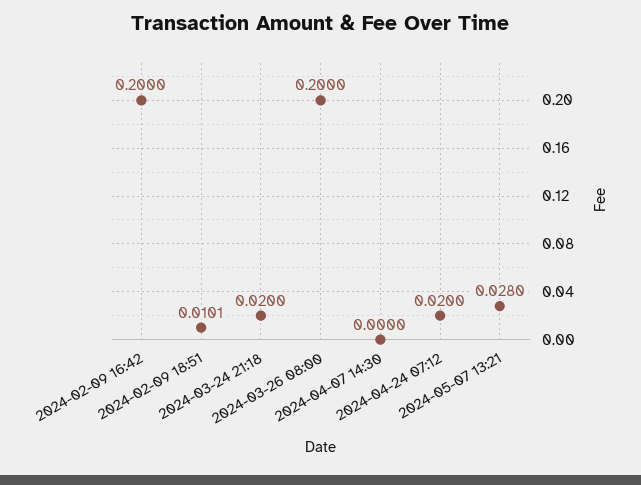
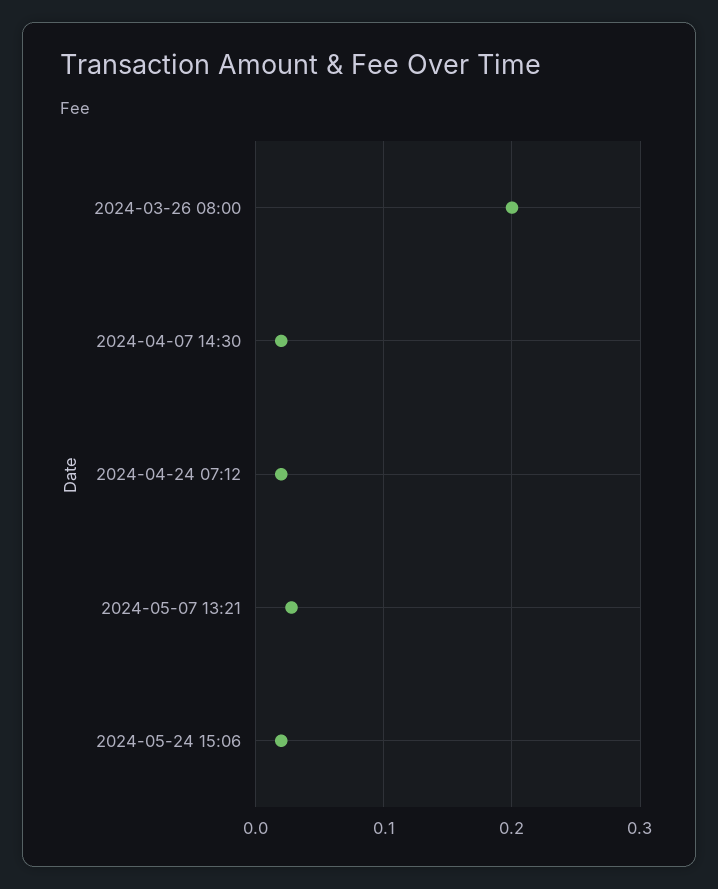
2024-02-09 16:42: 0.2 -> none
2024-02-09 18:51: 0.0101 -> none
2024-03-24 21:18: 0.02 -> none
2024-04-07 14:30: 0 -> 0.02
2024-05-24 15:06: none -> 0.02

